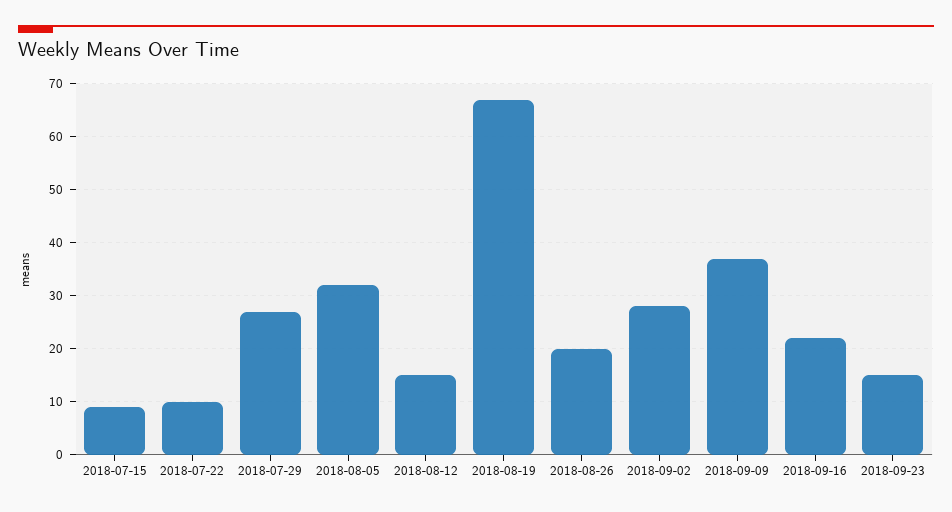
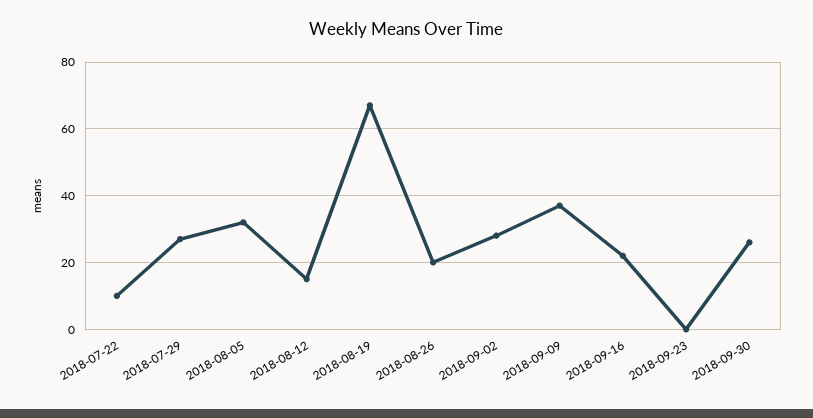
2018-07-15: 10 -> none
2018-09-23: 15 -> 0
2018-09-30: none -> 25

